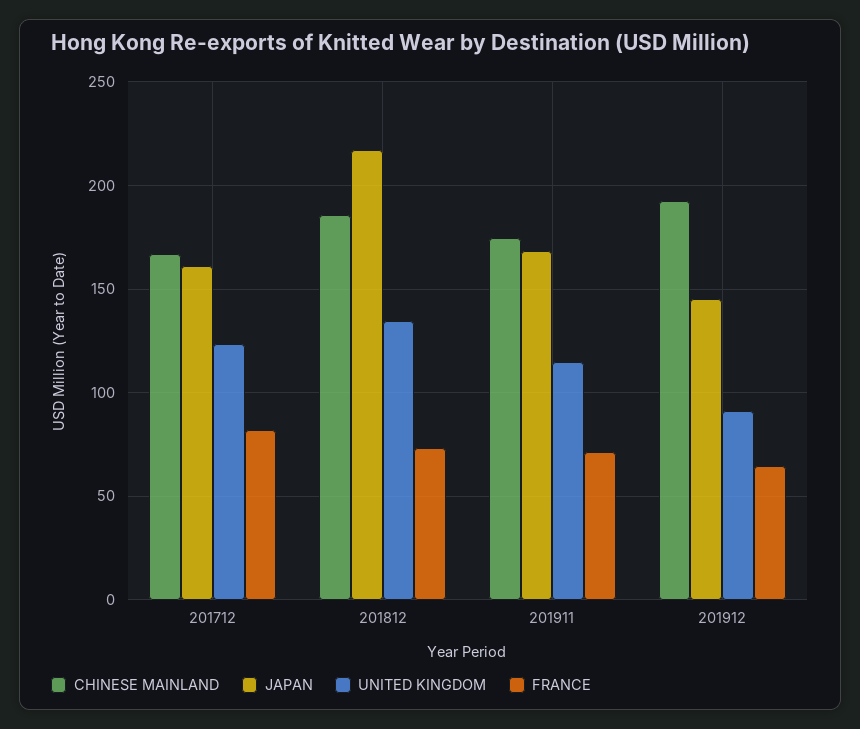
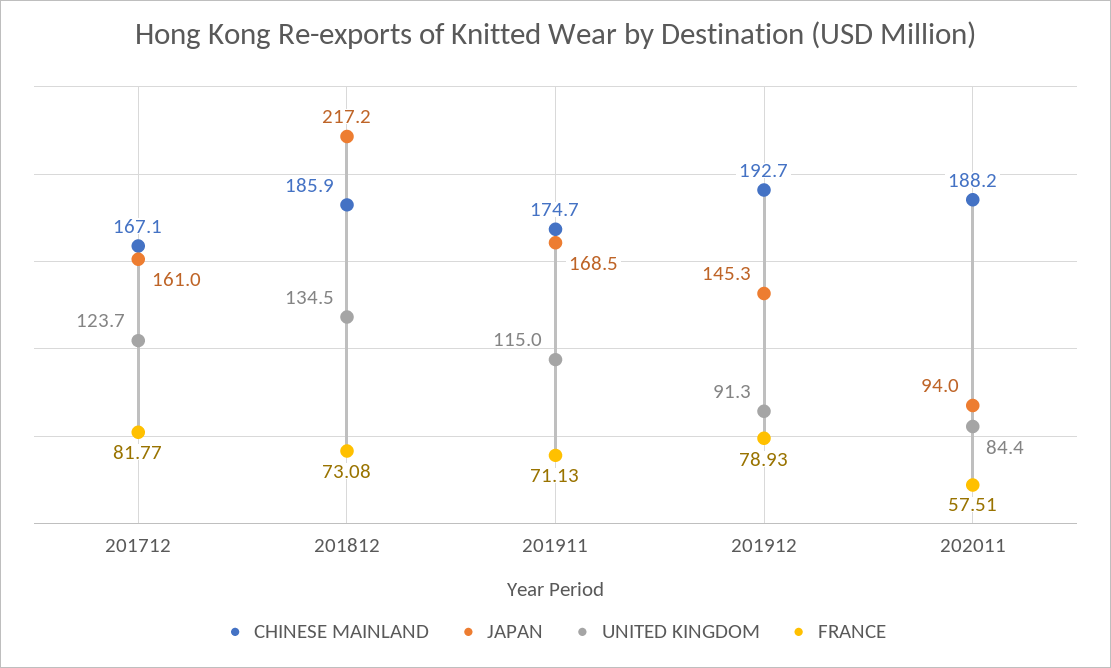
FRANCE, 201912: 65 -> 78.93
CHINESE MAINLAND, 202011: none -> 188.2
JAPAN, 202011: none -> 94
UNITED KINGDOM, 202011: none -> 84.4
FRANCE, 202011: none -> 57.51

